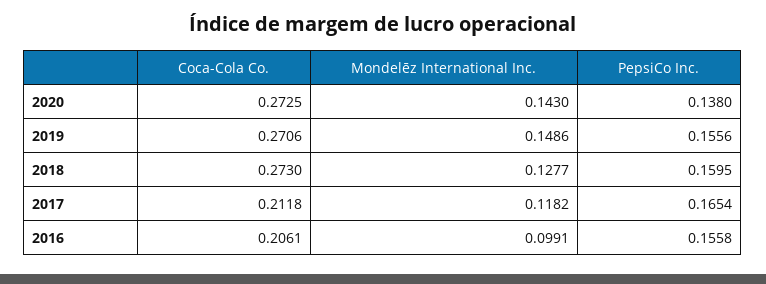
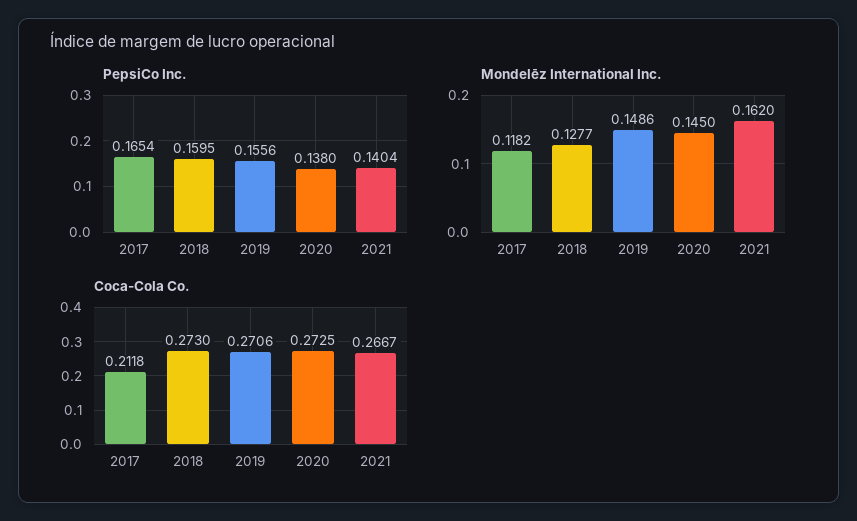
Mondelēz International Inc., 2020: 0.143 -> 0.145
Coca-Cola Co., 2016: 0.2061 -> none
Mondelēz International Inc., 2016: 0.0991 -> none
PepsiCo Inc., 2016: 0.1558 -> none
PepsiCo Inc., 2021: none -> 0.1404
Mondelēz International Inc., 2021: none -> 0.162
Coca-Cola Co., 2021: none -> 0.2667

